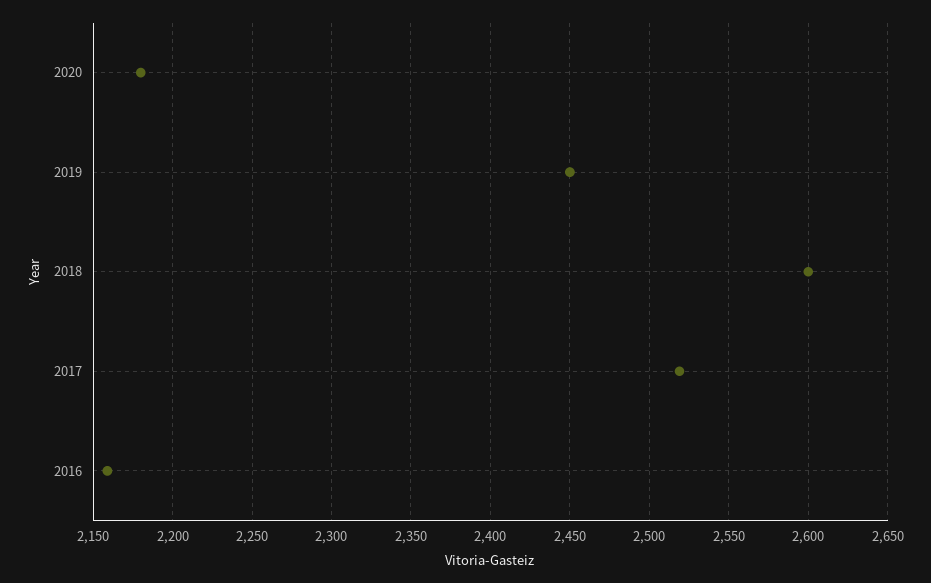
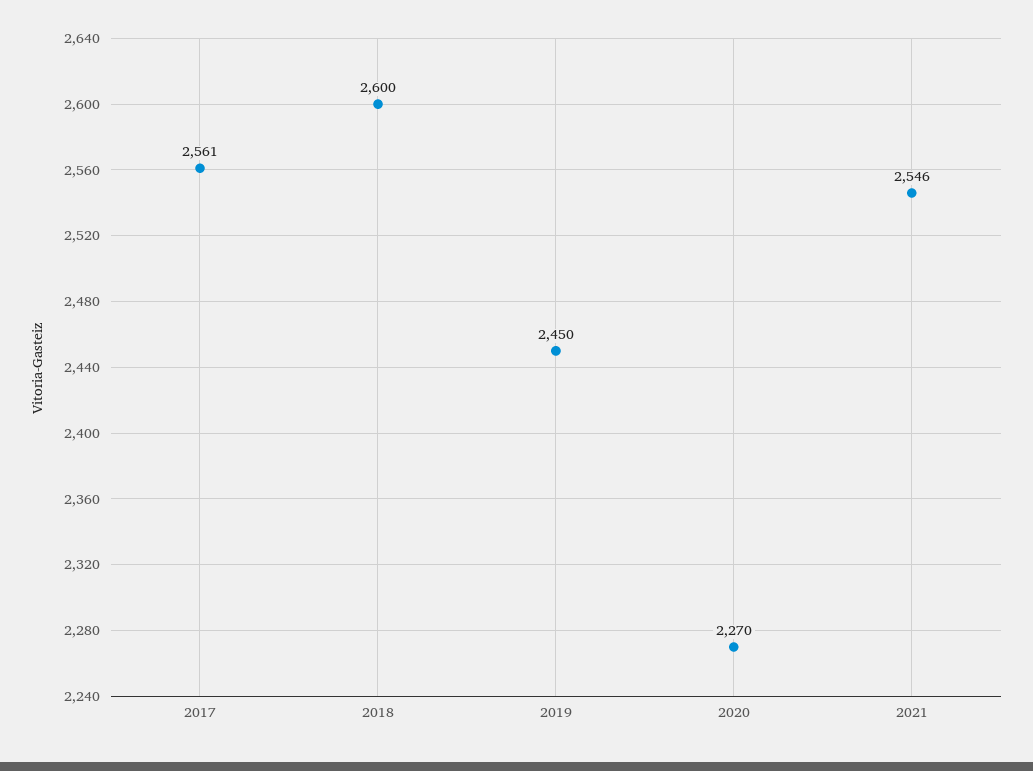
2020: 2180 -> 2270
2017: 2520 -> 2561
2016: 2160 -> none
2021: none -> 2546

